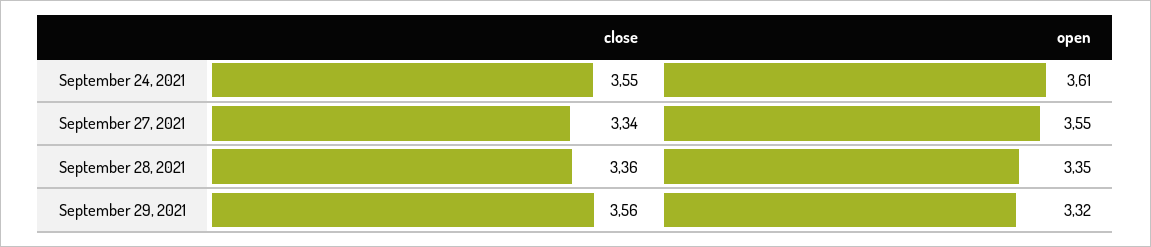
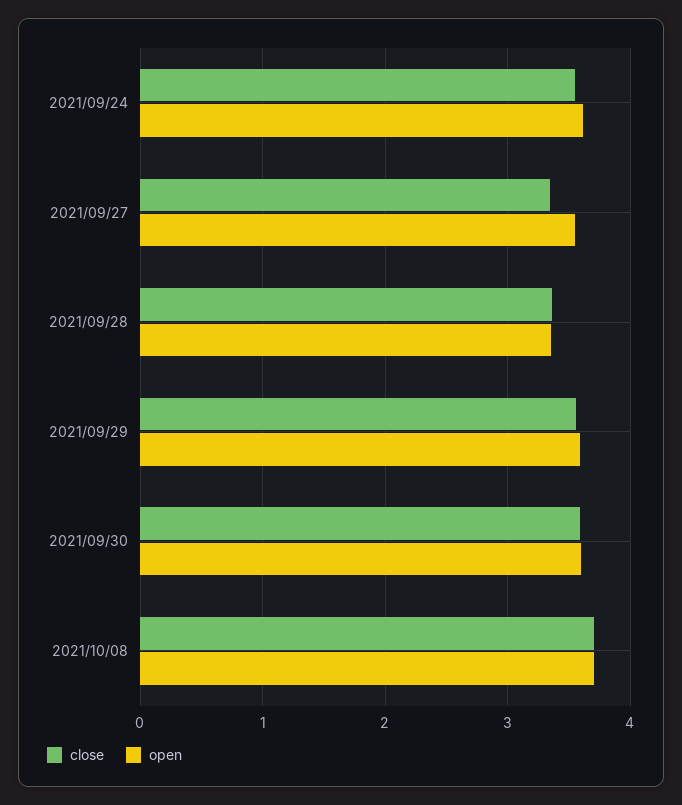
open, September 29, 2021: 3.32 -> 3.6
close, 2021/09/30: none -> 3.6
open, 2021/09/30: none -> 3.6
close, 2021/10/08: none -> 3.7
open, 2021/10/08: none -> 3.7

